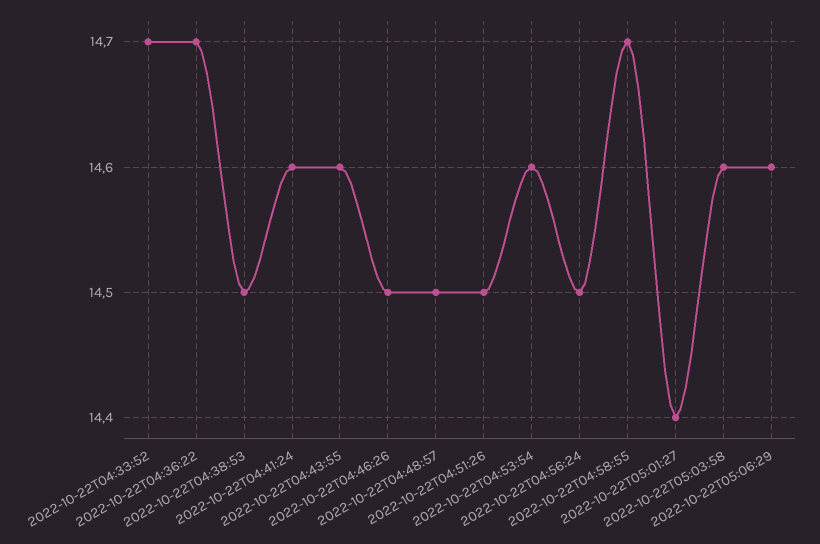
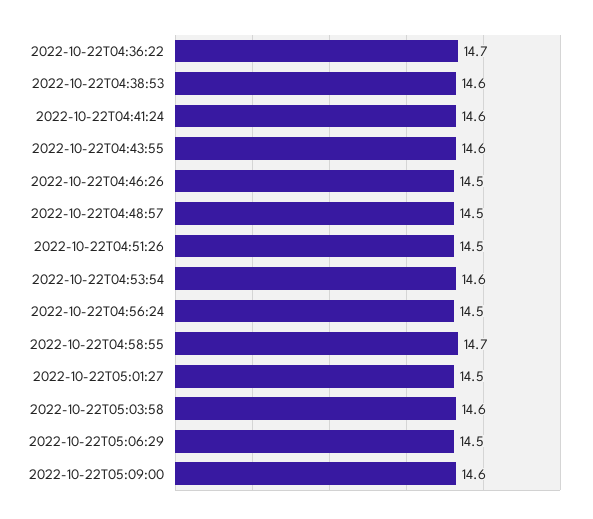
2022-10-22T04:33:52: 14.7 -> none
2022-10-22T04:38:53: 14.5 -> 14.6
2022-10-22T05:01:27: 14.4 -> 14.5
2022-10-22T05:06:29: 14.6 -> 14.5
2022-10-22T05:09:00: none -> 14.6

